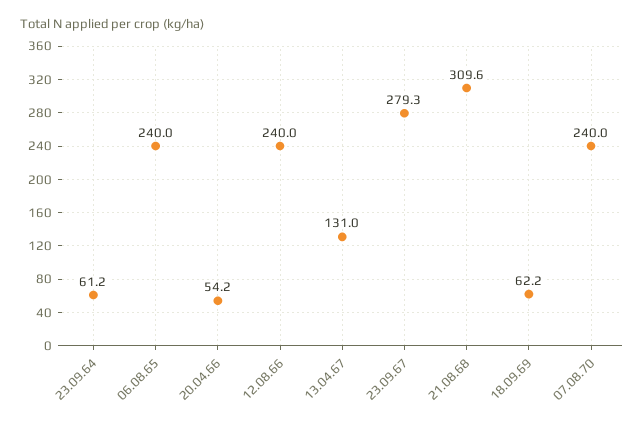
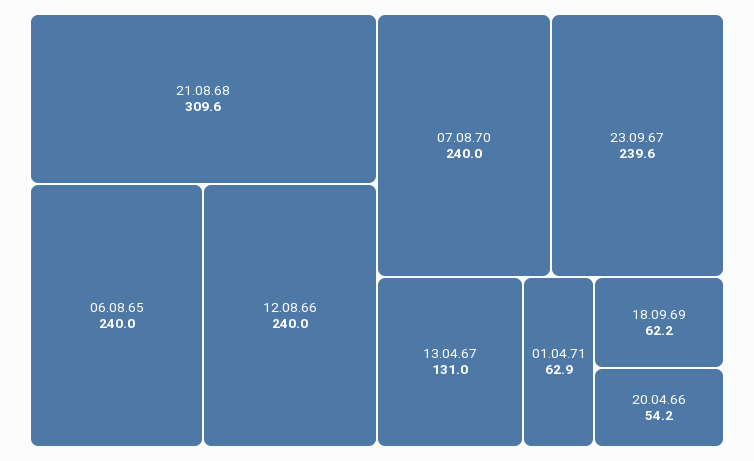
23.09.64: 61.2 -> none
23.09.67: 279.3 -> 239.6
01.04.71: none -> 62.9

